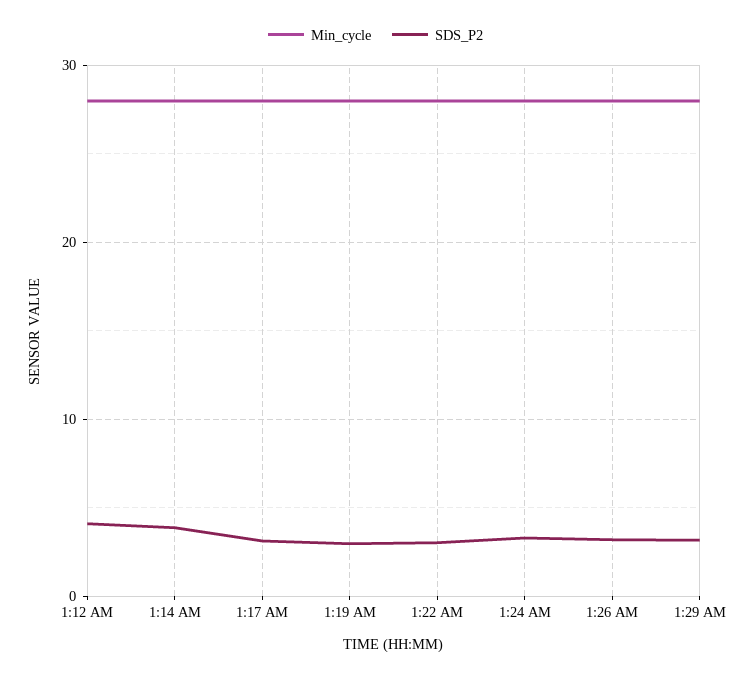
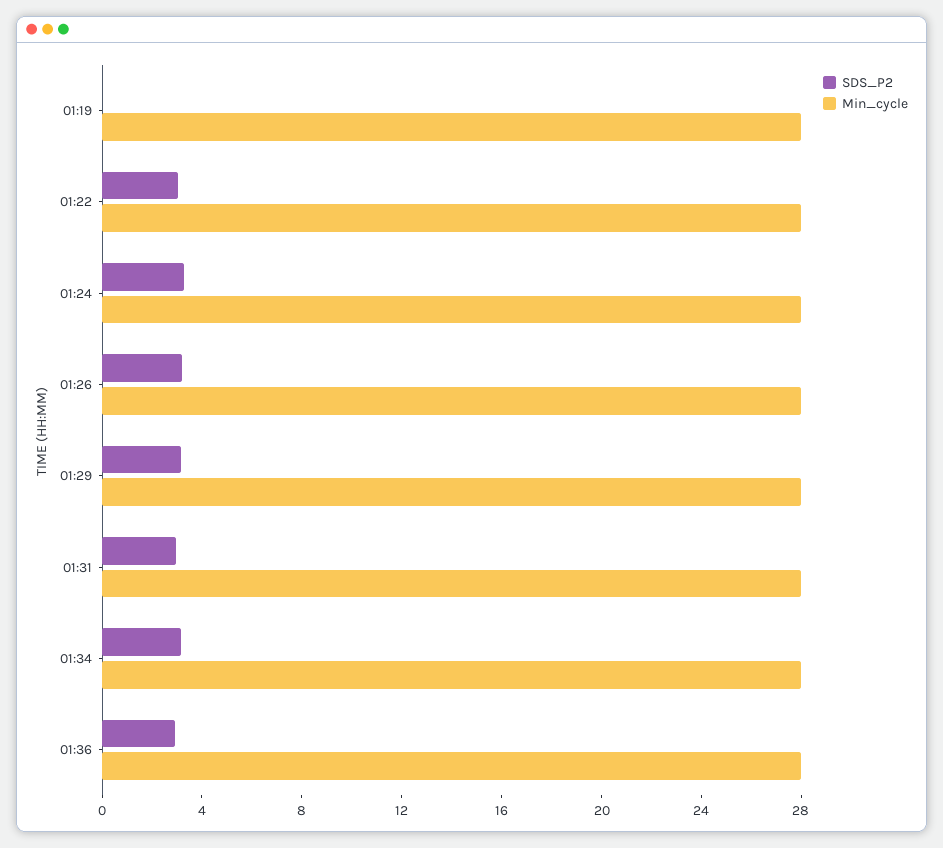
Min_cycle, 1:12 AM: 28 -> none
SDS_P2, 1:12 AM: 4 -> none
Min_cycle, 1:14 AM: 28 -> none
SDS_P2, 1:14 AM: 4 -> none
Min_cycle, 1:17 AM: 28 -> none
SDS_P2, 1:17 AM: 3 -> none
SDS_P2, 1:19 AM: 3 -> 0
SDS_P2, 01:31: none -> 3
Min_cycle, 01:31: none -> 28
SDS_P2, 01:34: none -> 3
Min_cycle, 01:34: none -> 28
SDS_P2, 01:36: none -> 3
Min_cycle, 01:36: none -> 28

